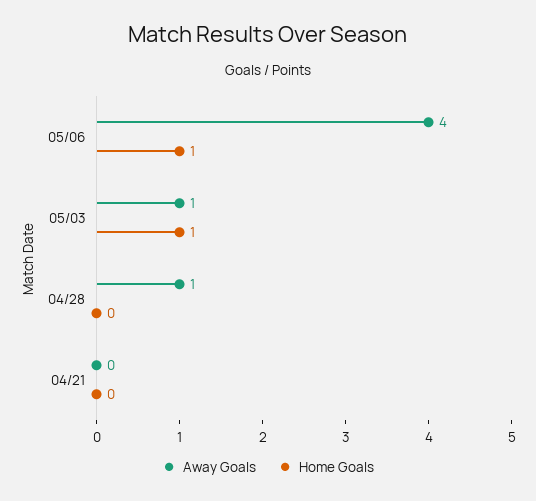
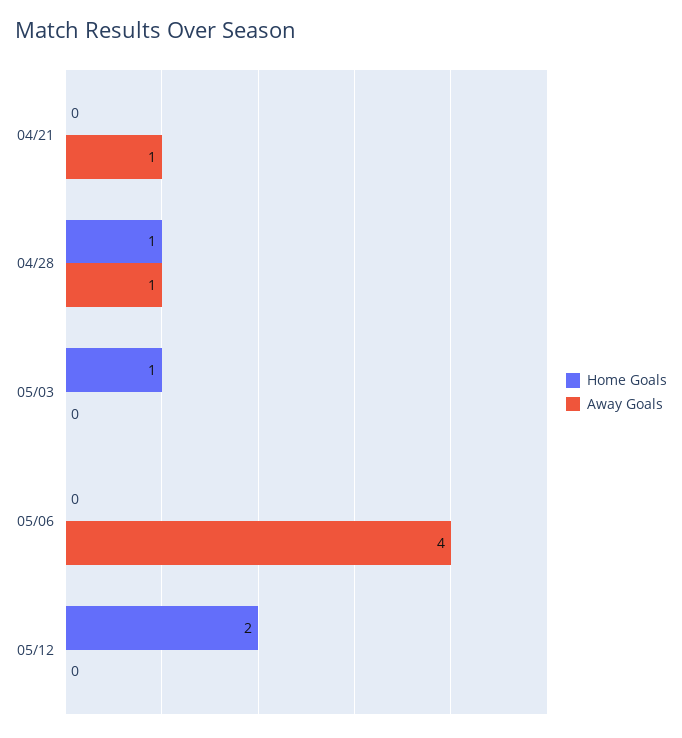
Home Goals, 05/06: 1 -> 0
Away Goals, 05/03: 1 -> 0
Home Goals, 04/28: 0 -> 1
Away Goals, 04/21: 0 -> 1
Home Goals, 05/12: none -> 2
Away Goals, 05/12: none -> 0

